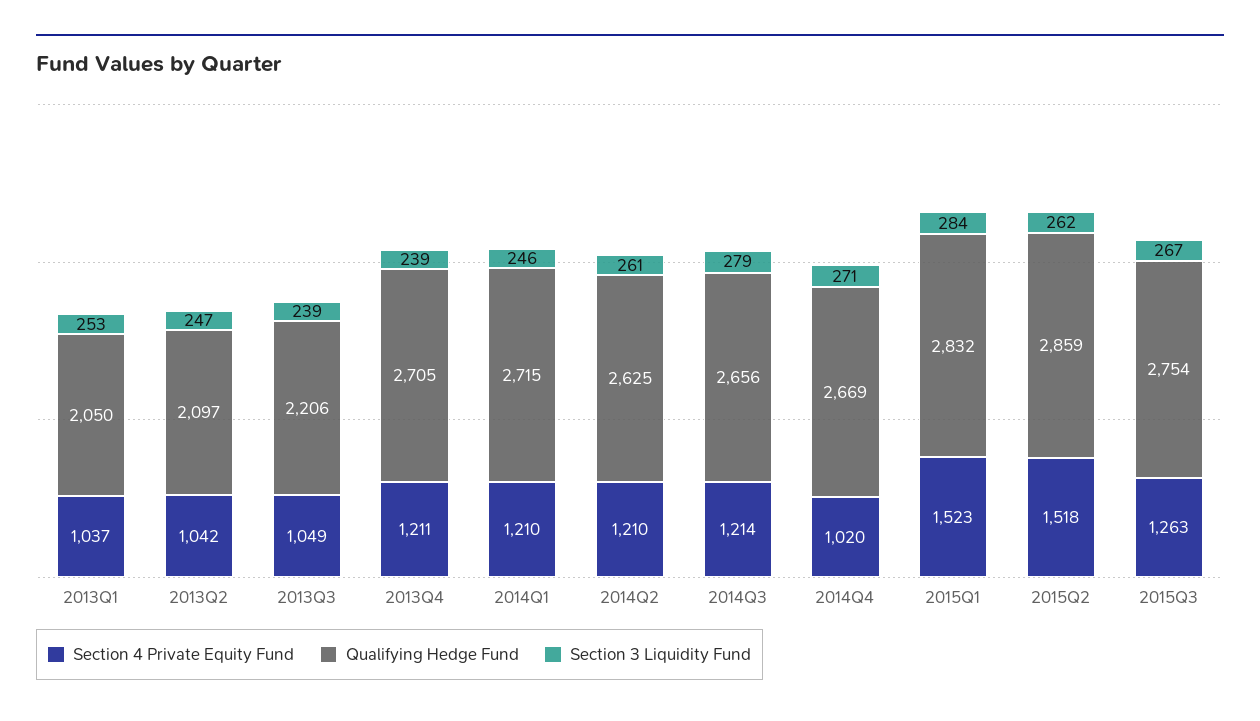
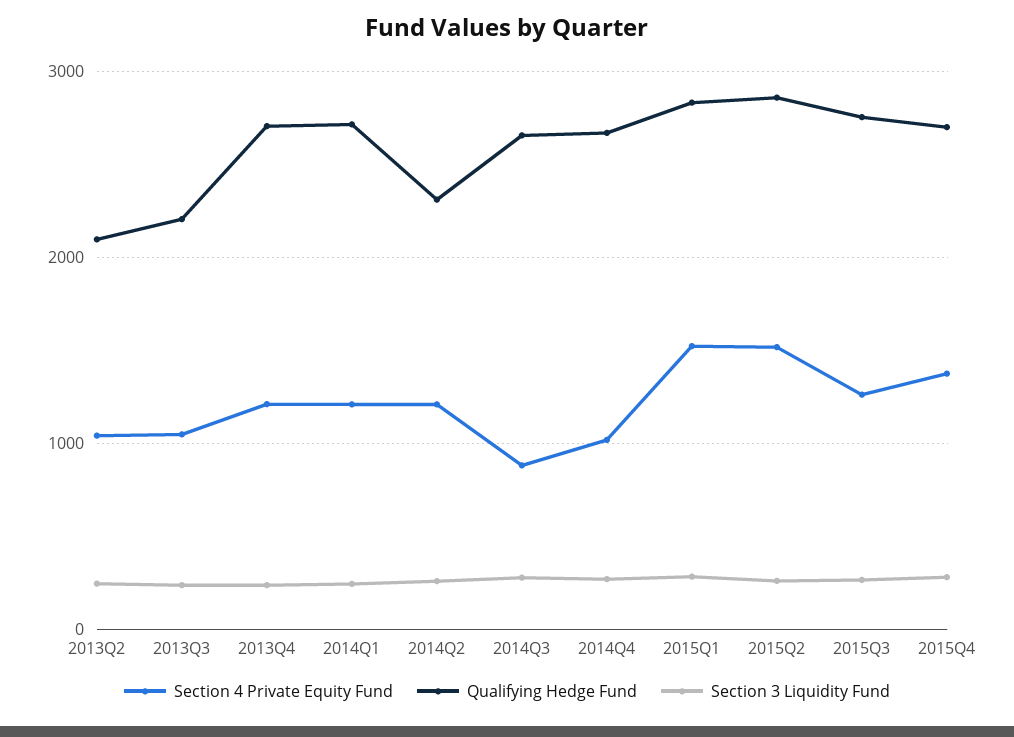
Section 4 Private Equity Fund, 2013Q1: 1037 -> none
Qualifying Hedge Fund, 2013Q1: 2050 -> none
Section 3 Liquidity Fund, 2013Q1: 253 -> none
Qualifying Hedge Fund, 2014Q2: 2625 -> 2300
Section 4 Private Equity Fund, 2014Q3: 1214 -> 900
Section 4 Private Equity Fund, 2015Q4: none -> 1400
Qualifying Hedge Fund, 2015Q4: none -> 2700
Section 3 Liquidity Fund, 2015Q4: none -> 300

